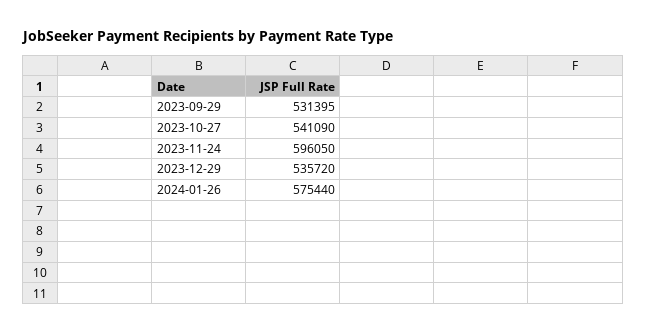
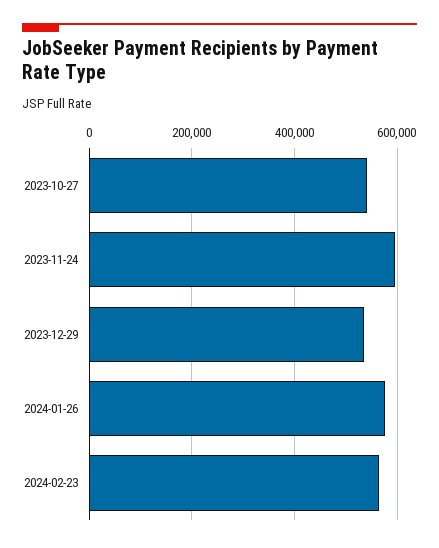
2023-09-29: 531395 -> none
2024-02-23: none -> 560000

